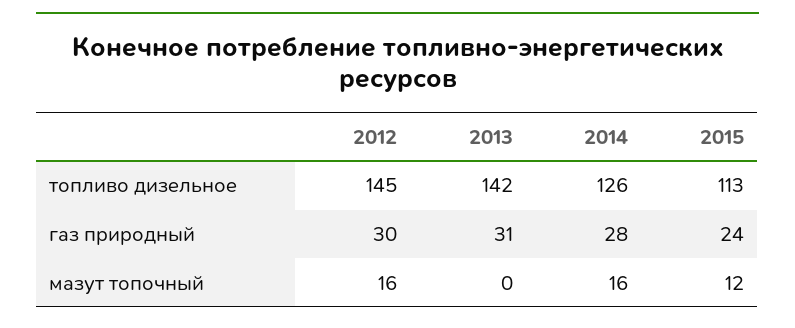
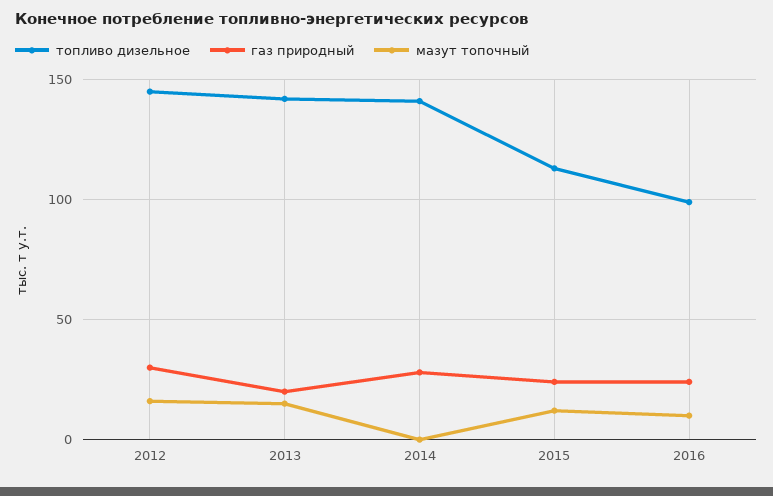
топливо дизельное, 2014: 126 -> 140
газ природный, 2013: 31 -> 20
мазут топочный, 2013: 0 -> 15
мазут топочный, 2014: 16 -> 0
топливо дизельное, 2016: none -> 100
газ природный, 2016: none -> 25
мазут топочный, 2016: none -> 10

